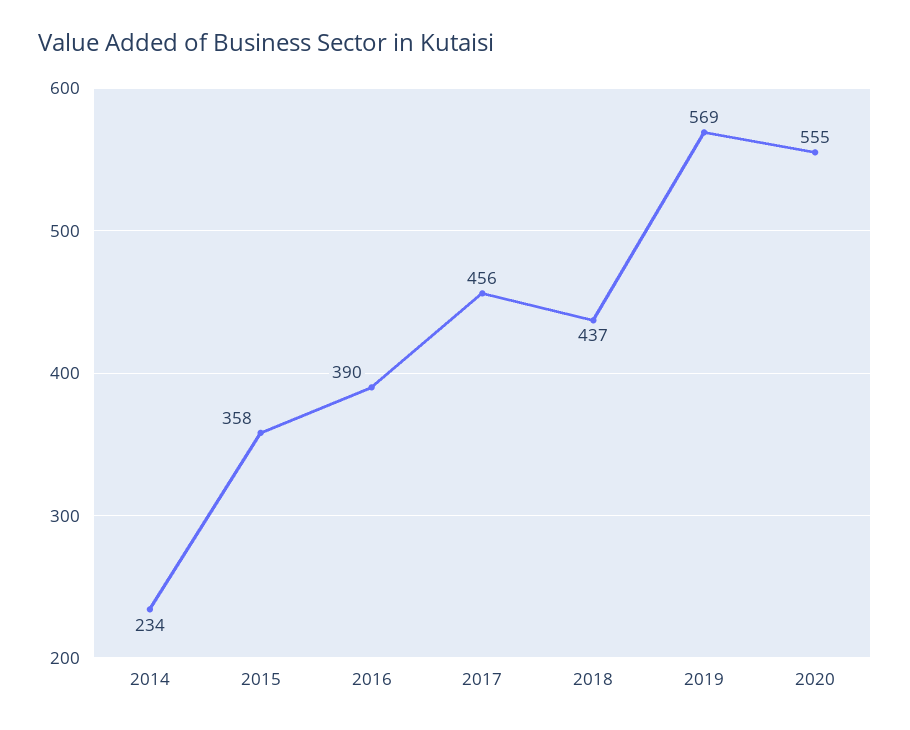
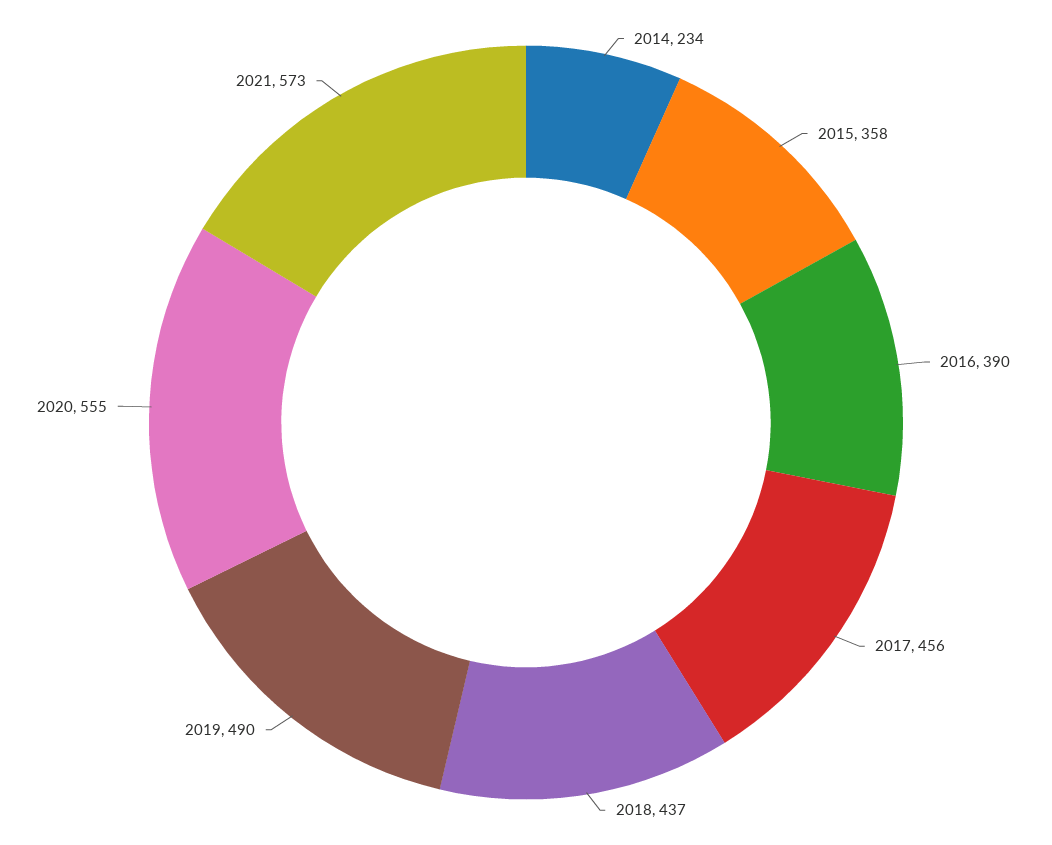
2019: 569 -> 490
2021: none -> 573

